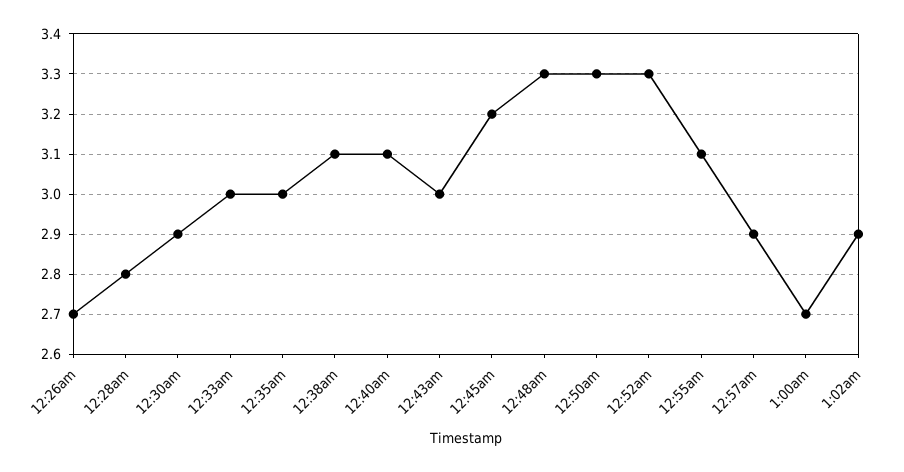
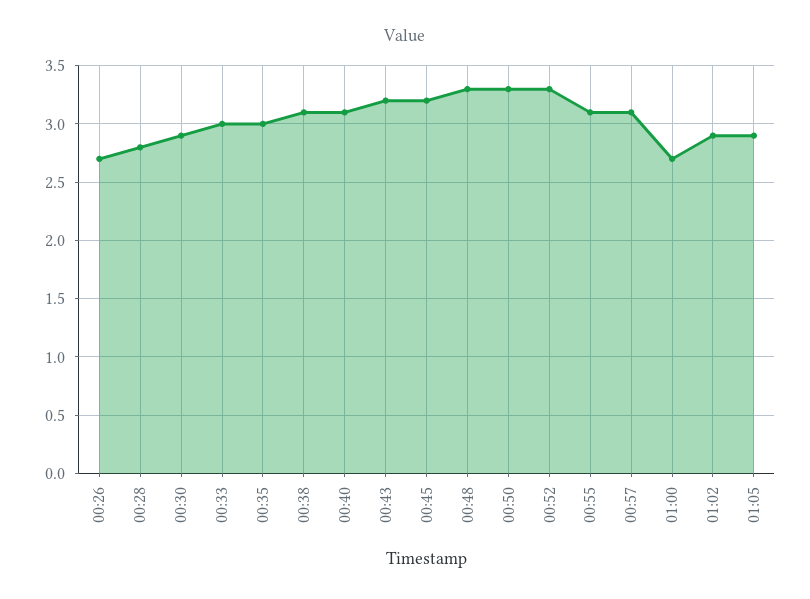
12:43am: 3 -> 3.2
12:57am: 2.9 -> 3.1
01:05: none -> 2.9

